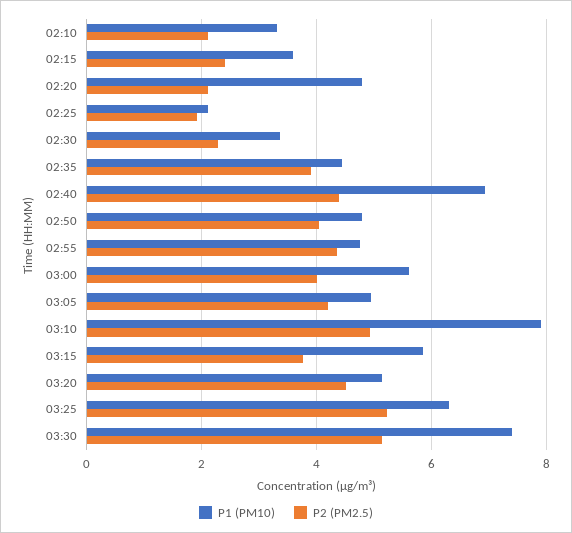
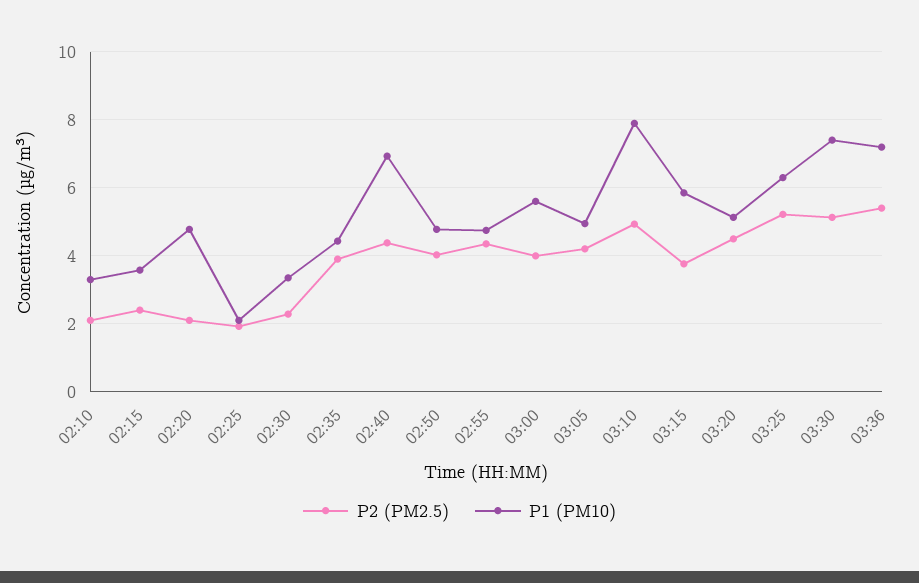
P2 (PM2.5), 03:36: none -> 5.4
P1 (PM10), 03:36: none -> 7.2

